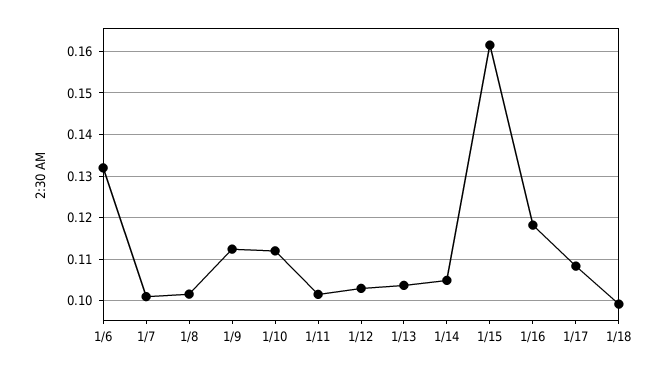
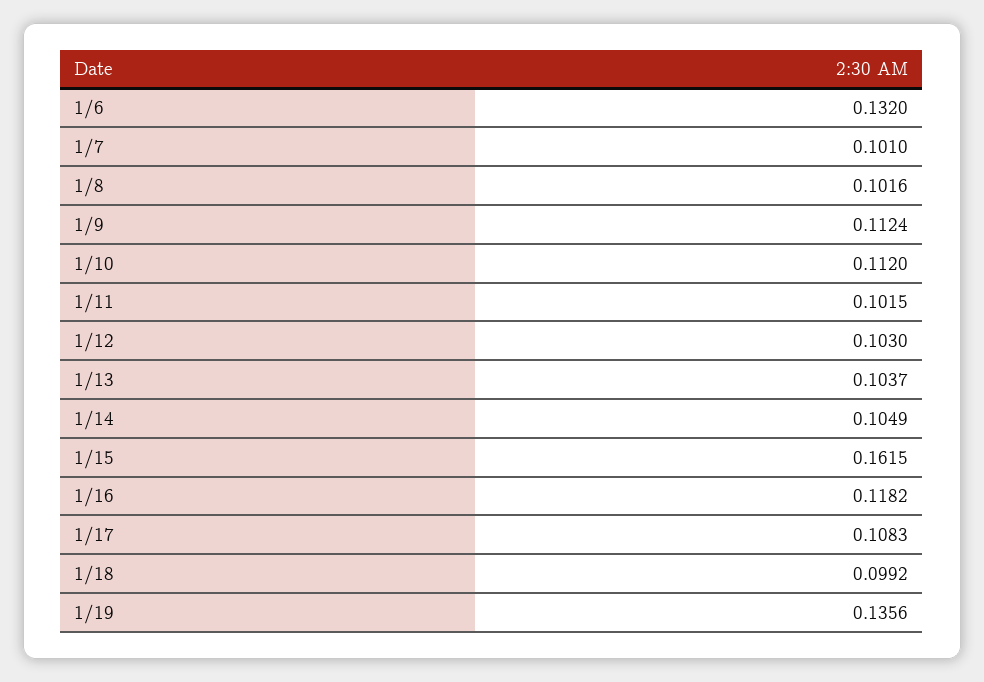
1/19: none -> 0.1356

